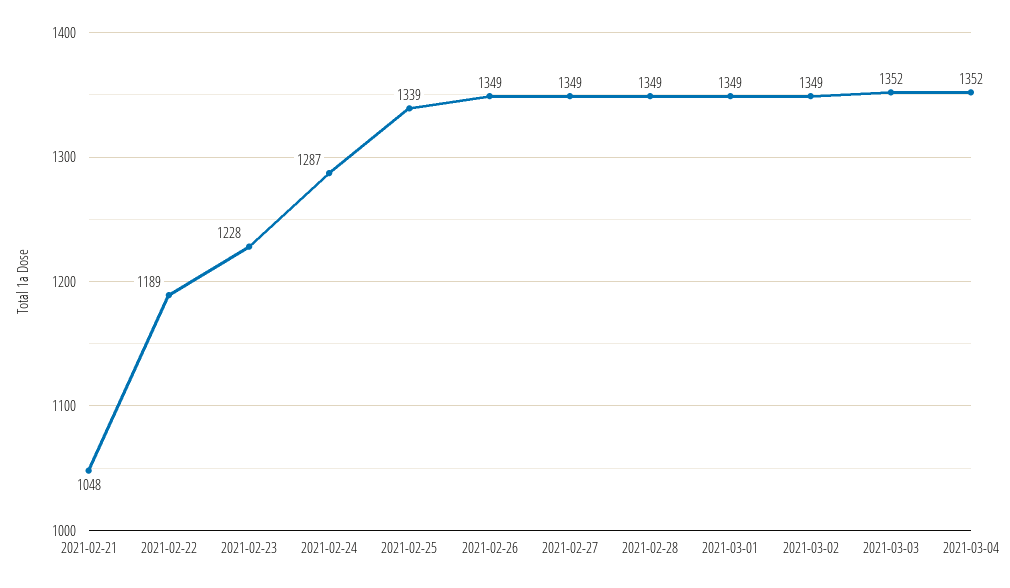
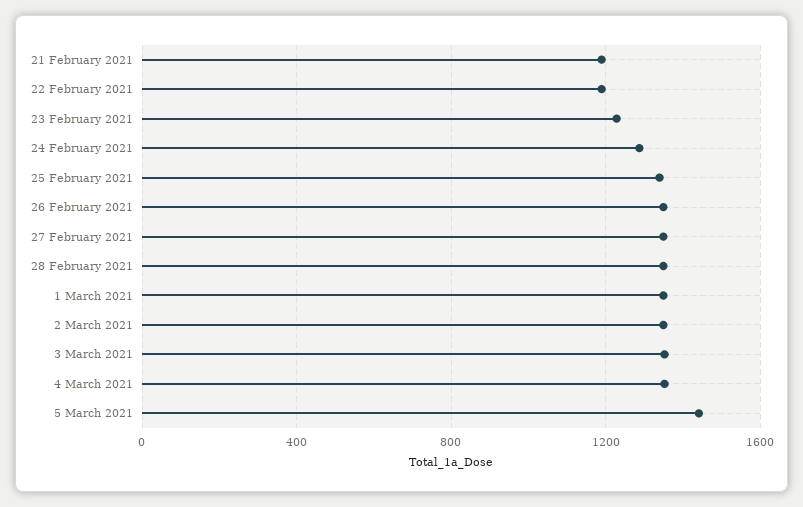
2021-02-21: 1048 -> 1200
5 March 2021: none -> 1450

